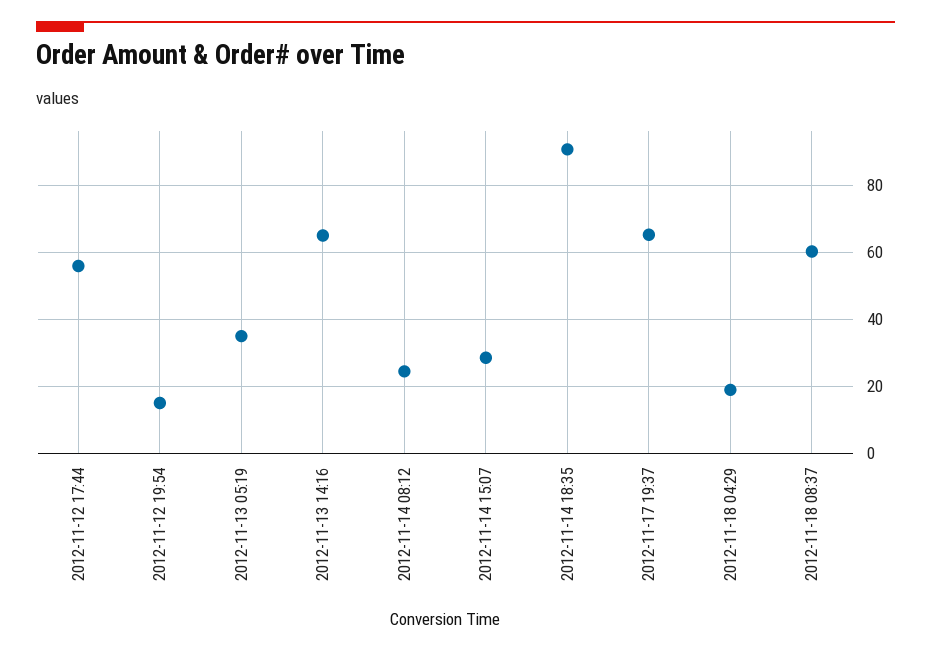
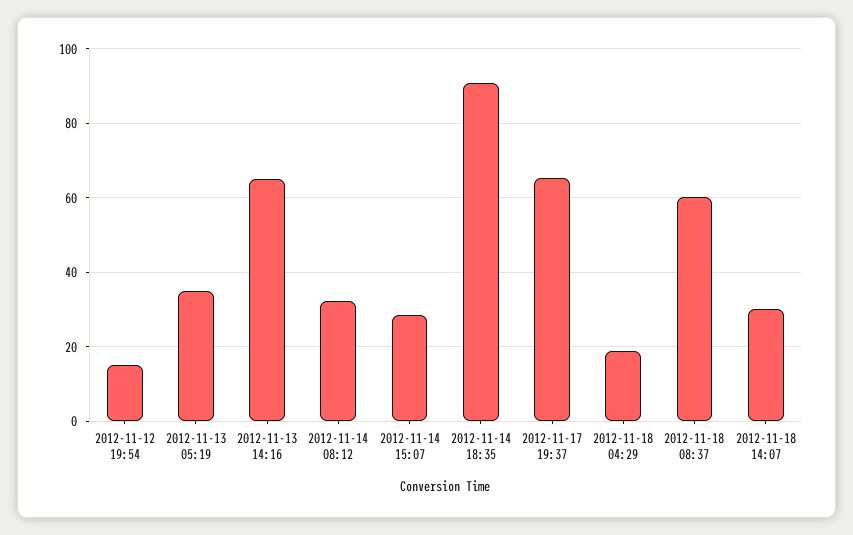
2012-11-12 17:44: 56 -> none
2012-11-14 08:12: 24 -> 32
2012-11-18 14:07: none -> 30

